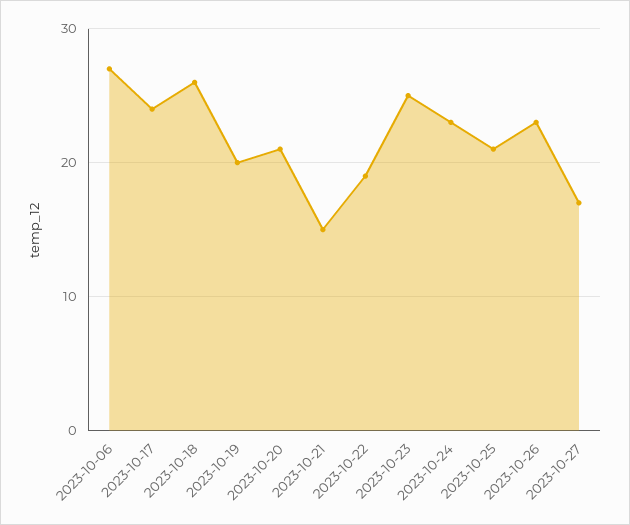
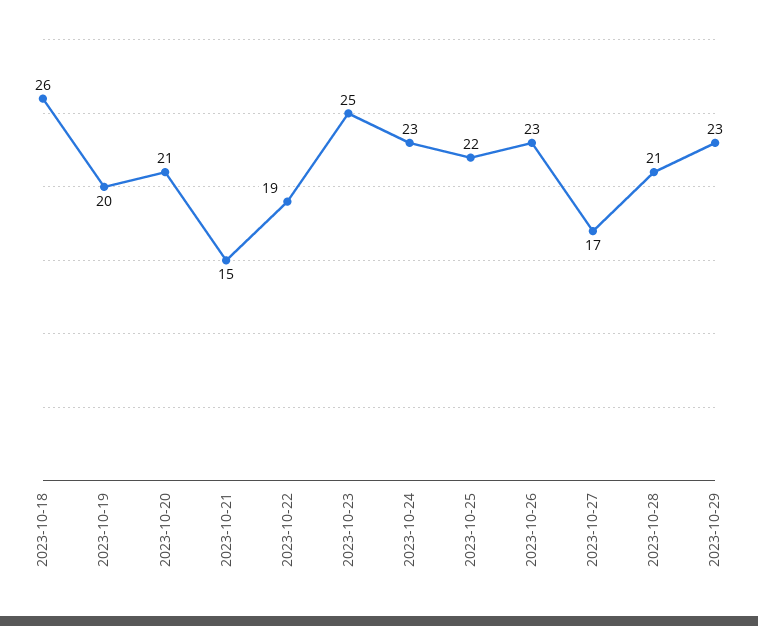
2023-10-06: 27 -> none
2023-10-17: 24 -> none
2023-10-25: 21 -> 22
2023-10-28: none -> 21
2023-10-29: none -> 23

